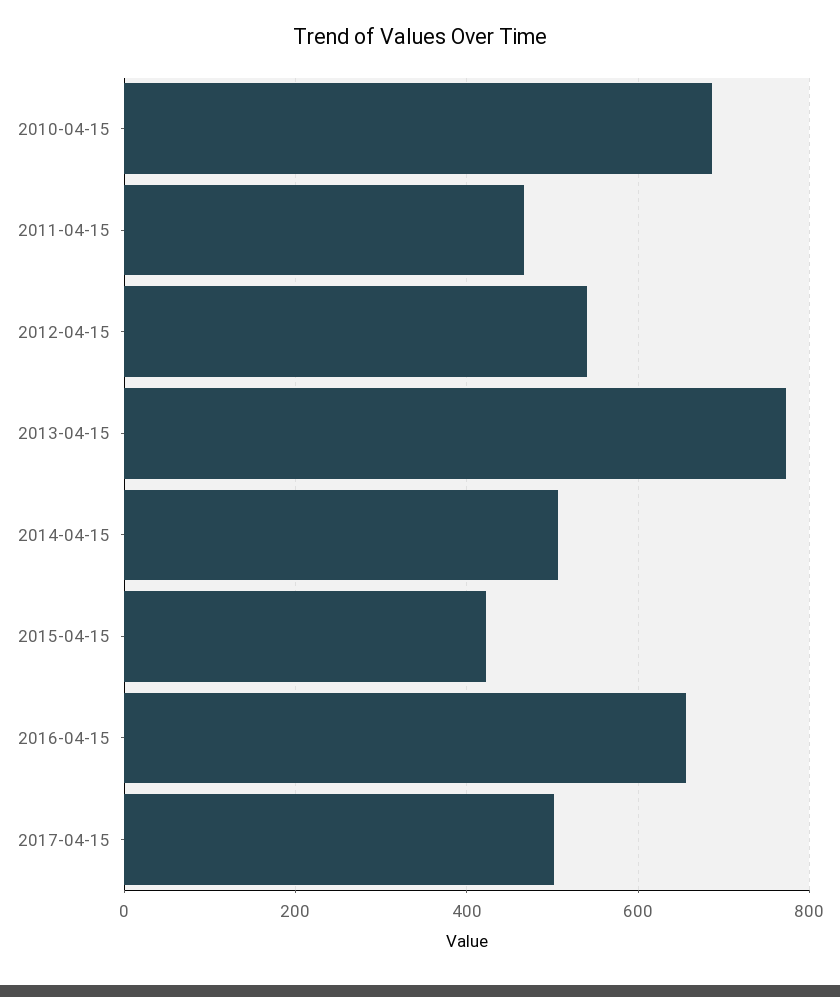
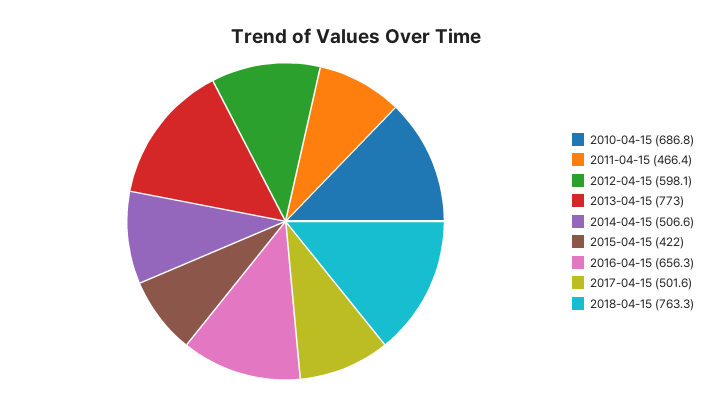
2012-04-15: 540 -> 598.1
2018-04-15: none -> 763.3

